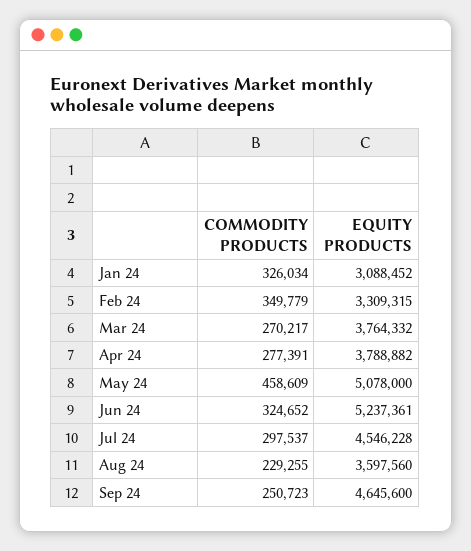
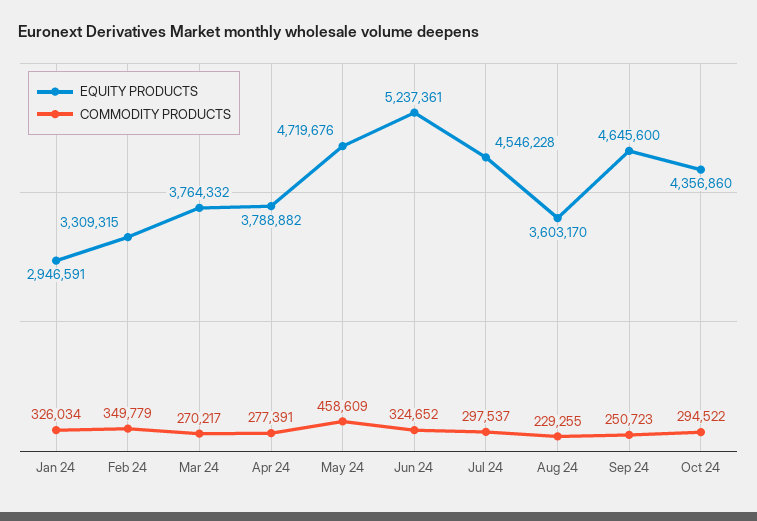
EQUITY PRODUCTS, Jan 24: 3088452 -> 2946591
EQUITY PRODUCTS, May 24: 5078000 -> 4719676
EQUITY PRODUCTS, Aug 24: 3597560 -> 3603170
EQUITY PRODUCTS, Oct 24: none -> 4356860
COMMODITY PRODUCTS, Oct 24: none -> 294522

